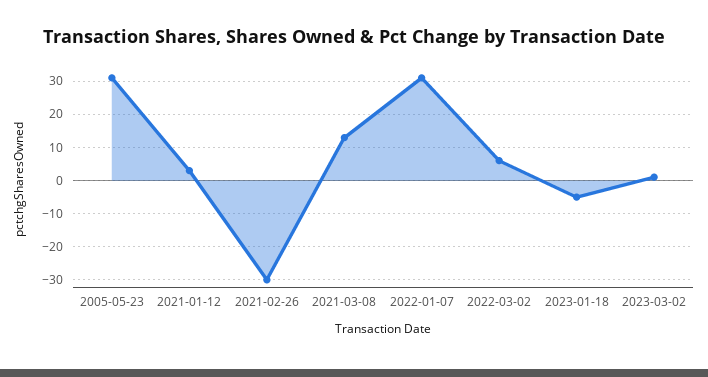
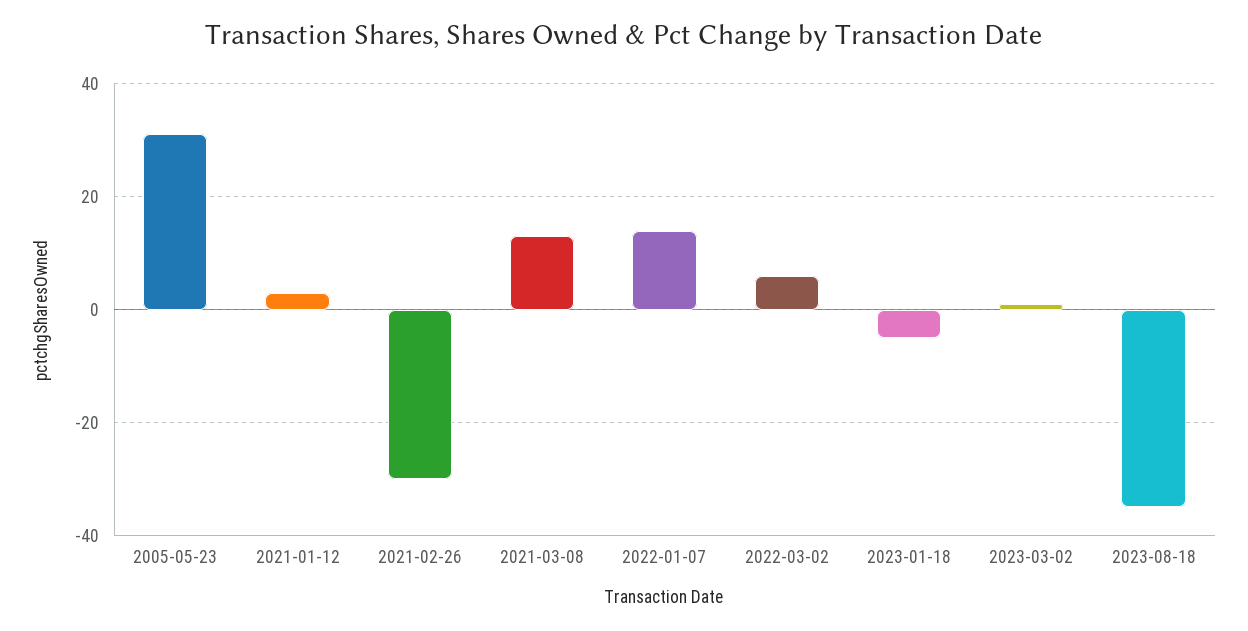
2022-01-07: 30 -> 15
2023-08-18: none -> -35

